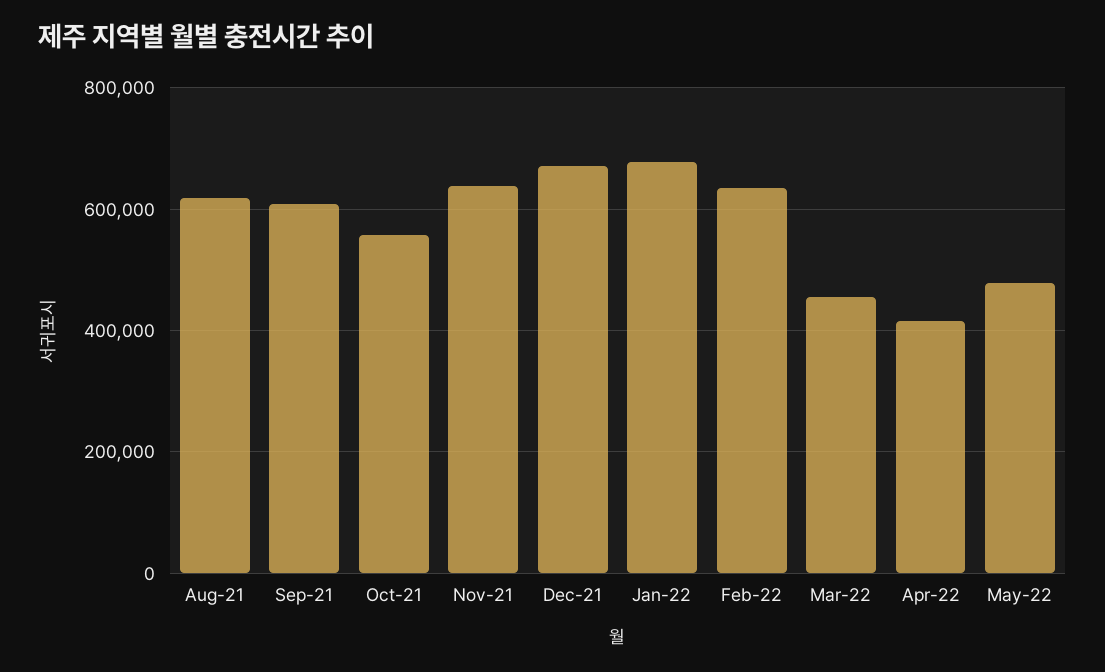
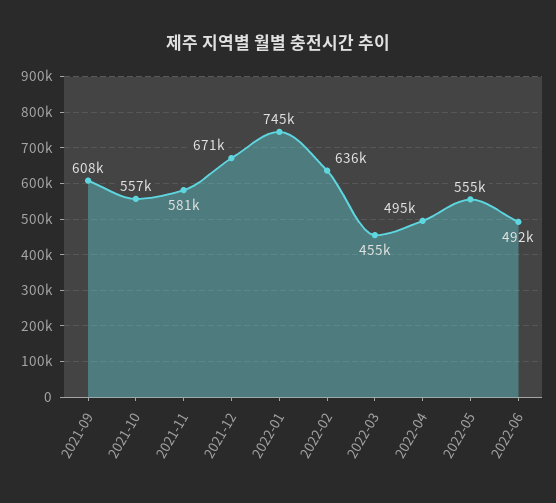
Aug-21: 620000 -> none
Nov-21: 640000 -> 581000
Jan-22: 680000 -> 745000
Apr-22: 420000 -> 495000
May-22: 480000 -> 555000
2022-06: none -> 492000

